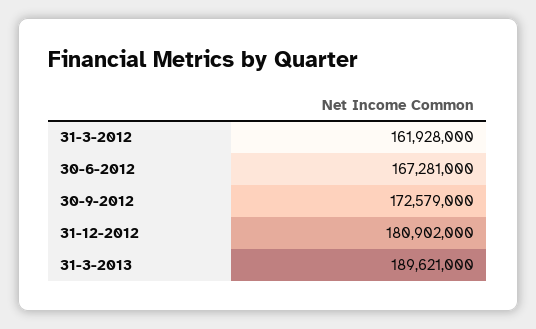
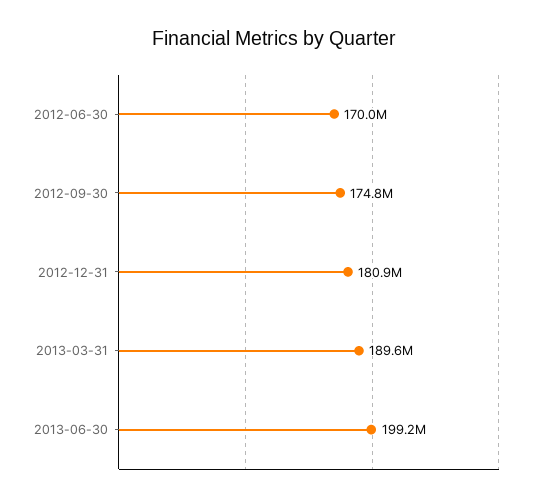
31-3-2012: 161928000 -> none
30-6-2012: 167281000 -> 170000000
30-9-2012: 172579000 -> 174800000
2013-06-30: none -> 199200000

